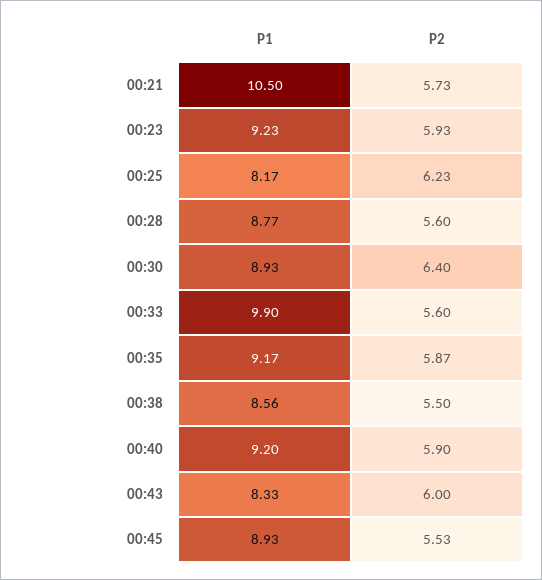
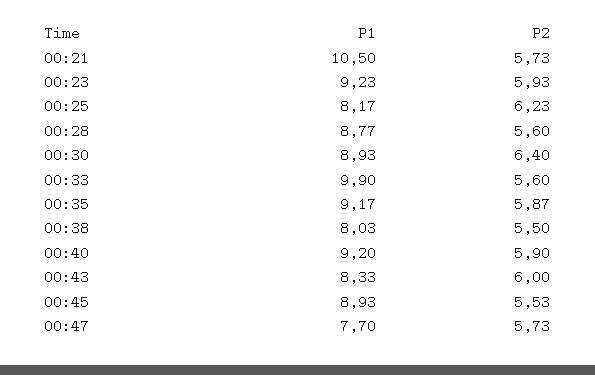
P1, 00:38: 8.56 -> 8.03
P1, 00:47: none -> 7.7
P2, 00:47: none -> 5.73

